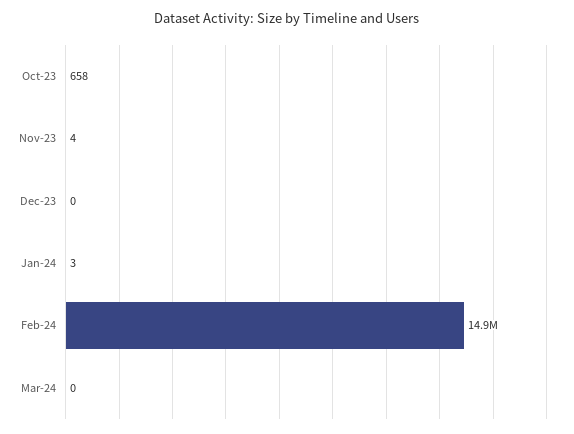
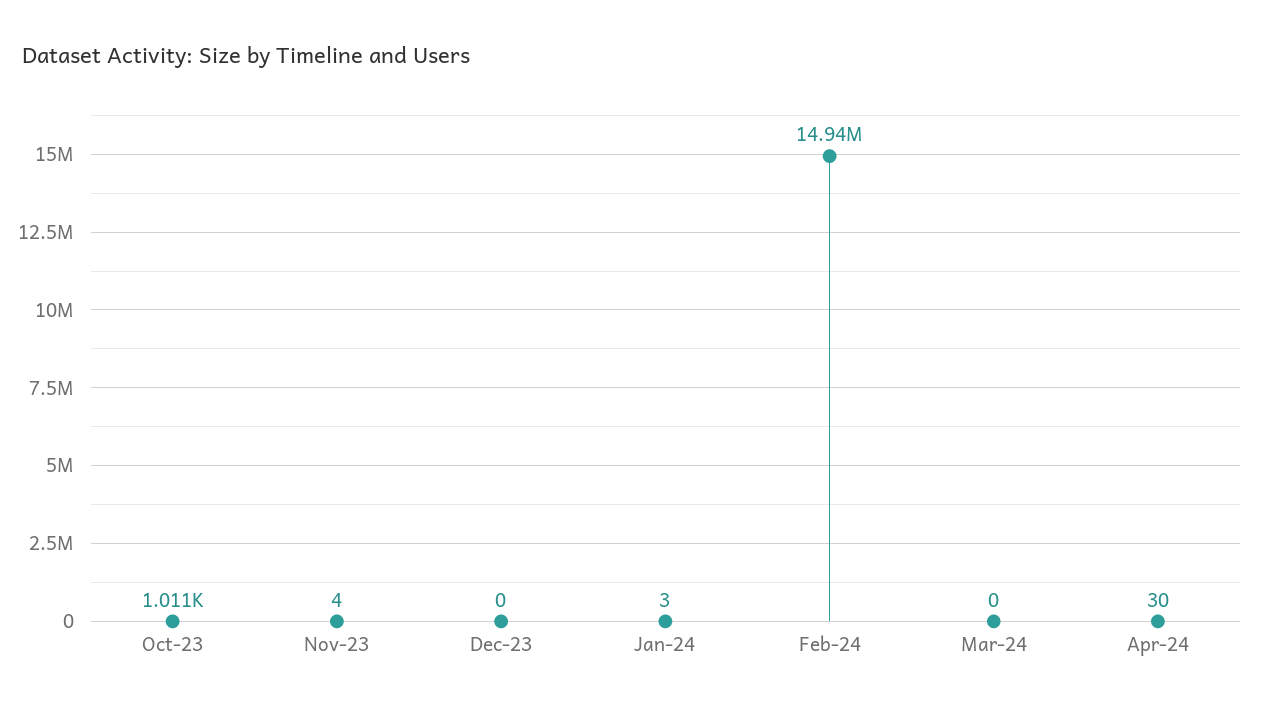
Oct-23: 658 -> 1011
Apr-24: none -> 30

